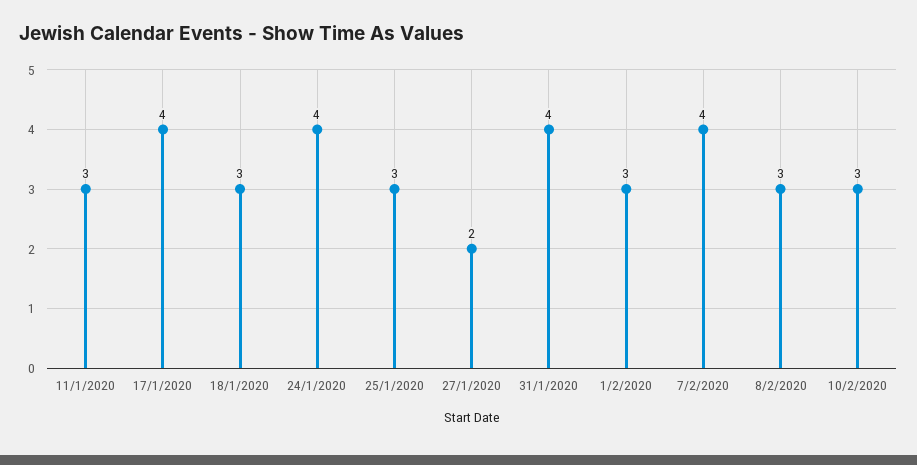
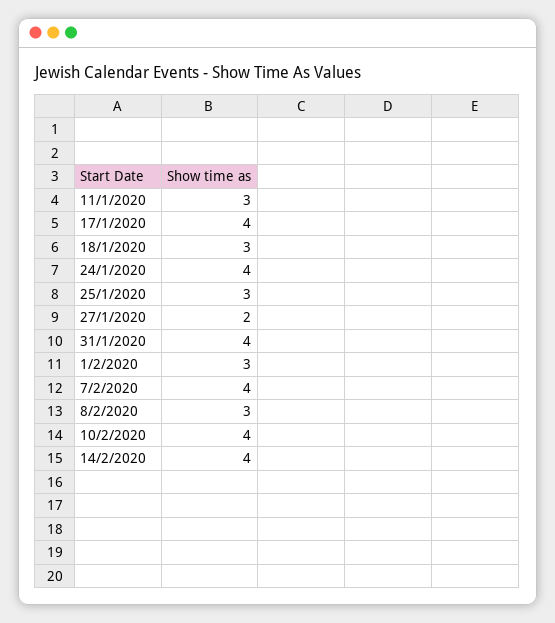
10/2/2020: 3 -> 4
14/2/2020: none -> 4

